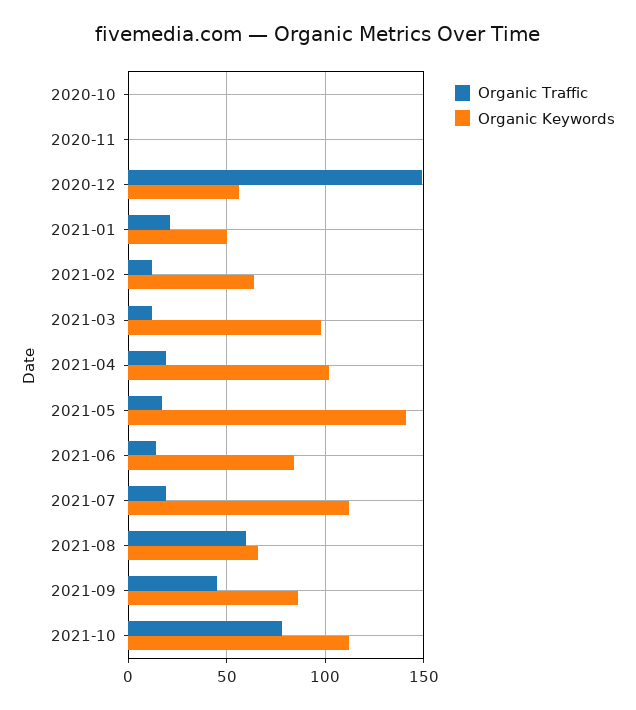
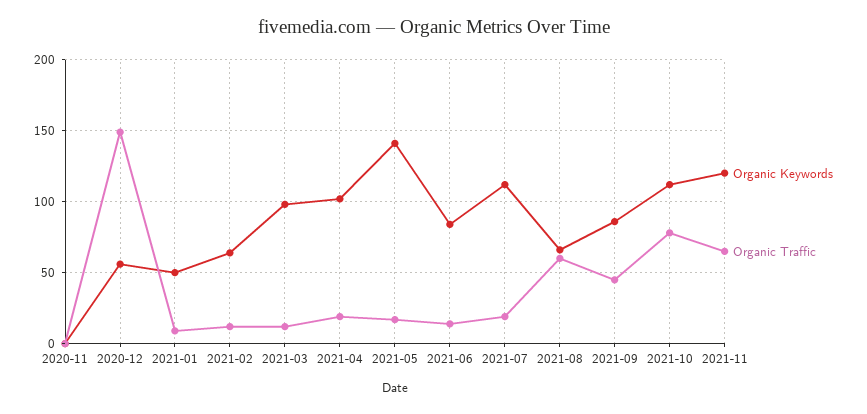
Organic Traffic, 2020-10: 0 -> none
Organic Keywords, 2020-10: 0 -> none
Organic Traffic, 2021-01: 20 -> 10
Organic Keywords, 2021-11: none -> 120
Organic Traffic, 2021-11: none -> 65

